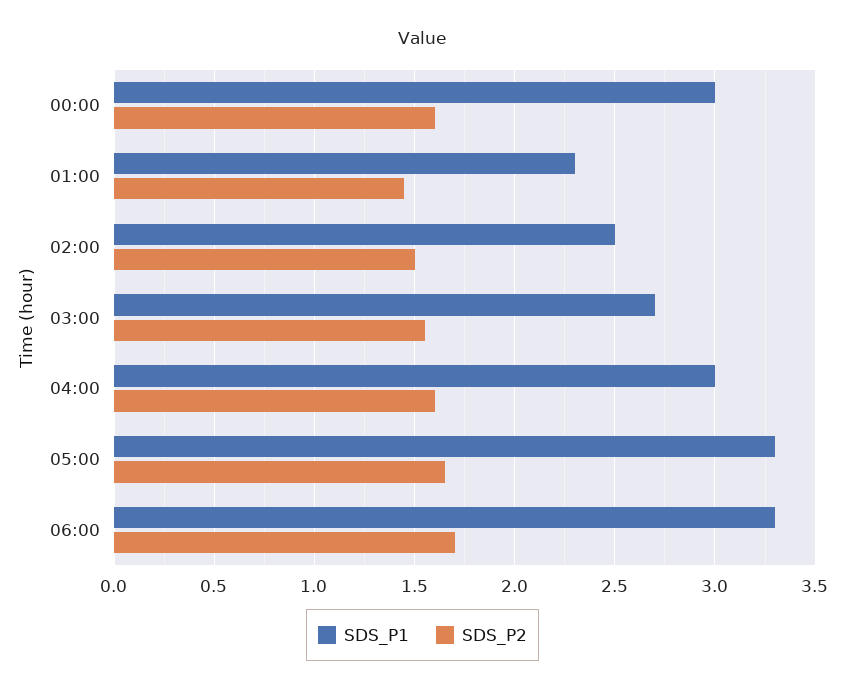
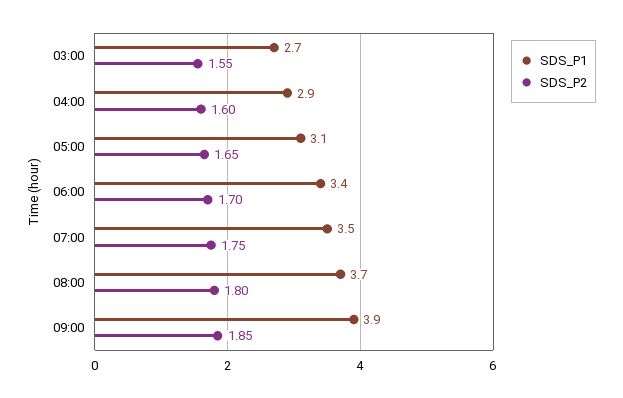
SDS_P1, 00:00: 3 -> none
SDS_P2, 00:00: 1.6 -> none
SDS_P1, 01:00: 2.3 -> none
SDS_P2, 01:00: 1.45 -> none
SDS_P1, 02:00: 2.5 -> none
SDS_P2, 02:00: 1.5 -> none
SDS_P1, 04:00: 3 -> 2.9
SDS_P1, 05:00: 3.3 -> 3.1
SDS_P1, 06:00: 3.3 -> 3.4
SDS_P1, 07:00: none -> 3.5
SDS_P2, 07:00: none -> 1.75
SDS_P1, 08:00: none -> 3.7
SDS_P2, 08:00: none -> 1.8
SDS_P1, 09:00: none -> 3.9
SDS_P2, 09:00: none -> 1.85

